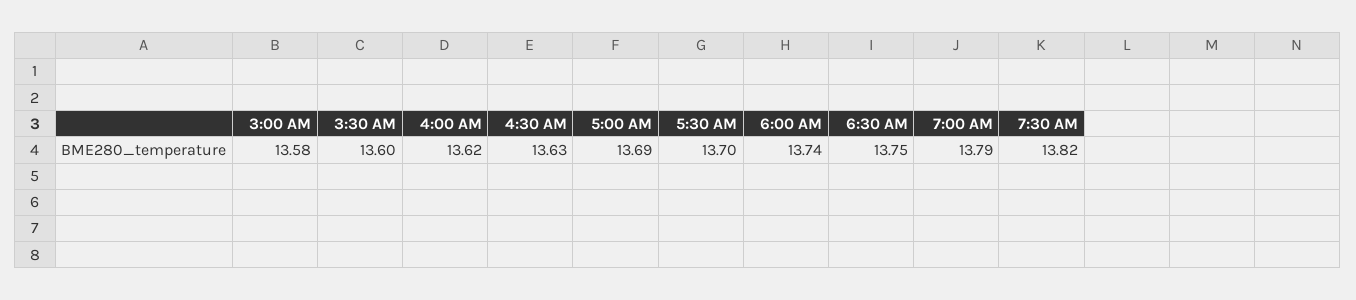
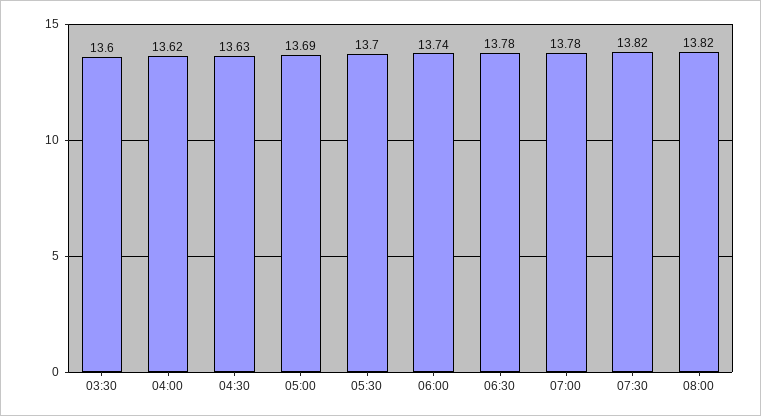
3:00 AM: 13.58 -> none
6:30 AM: 13.75 -> 13.78
7:00 AM: 13.79 -> 13.78
08:00: none -> 13.82

